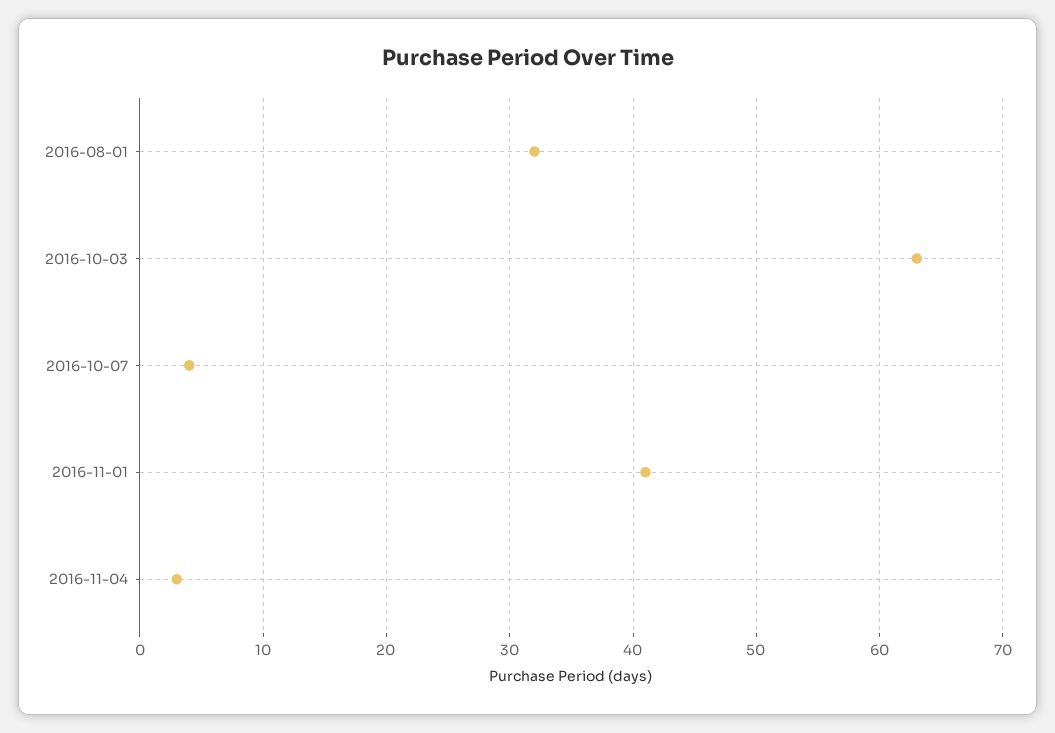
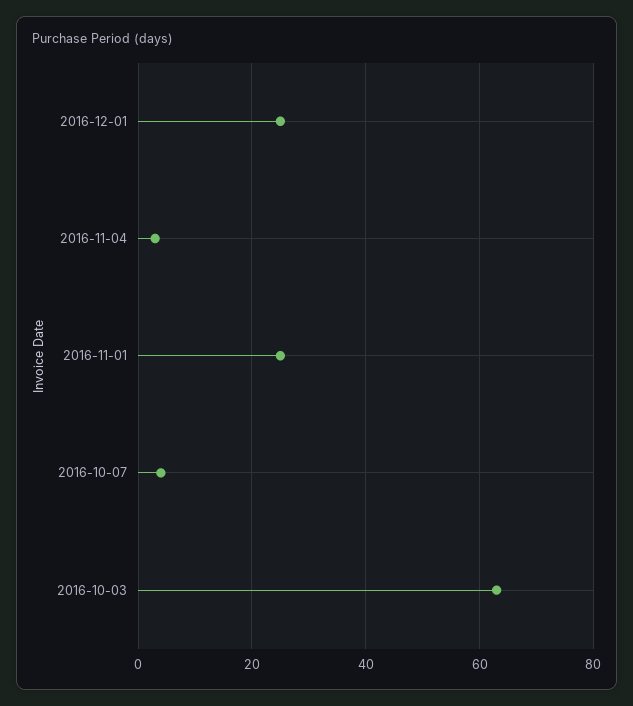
2016-08-01: 32 -> none
2016-11-01: 41 -> 25
2016-12-01: none -> 25

